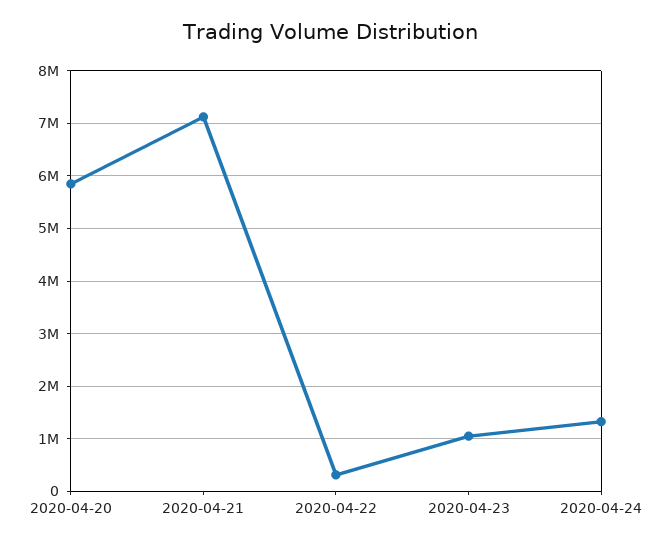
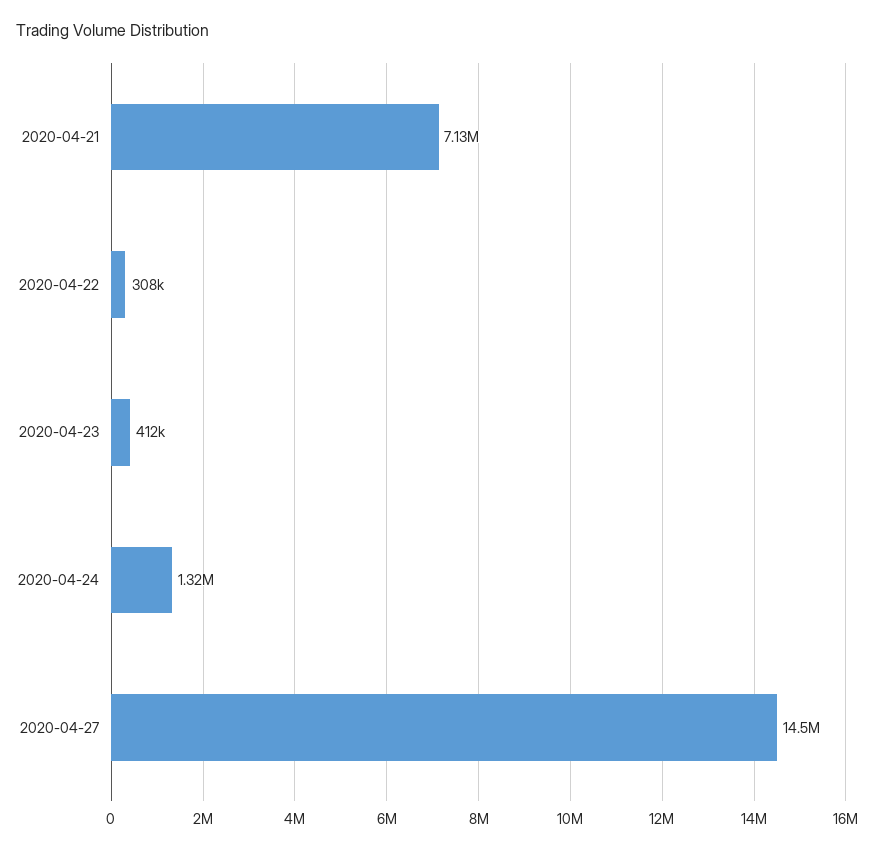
2020-04-20: 5800000 -> none
2020-04-23: 1000000 -> 412000
2020-04-27: none -> 14500000

